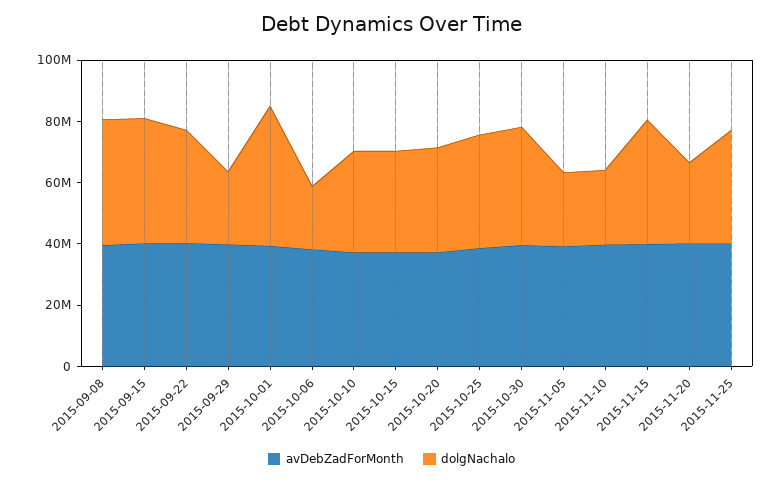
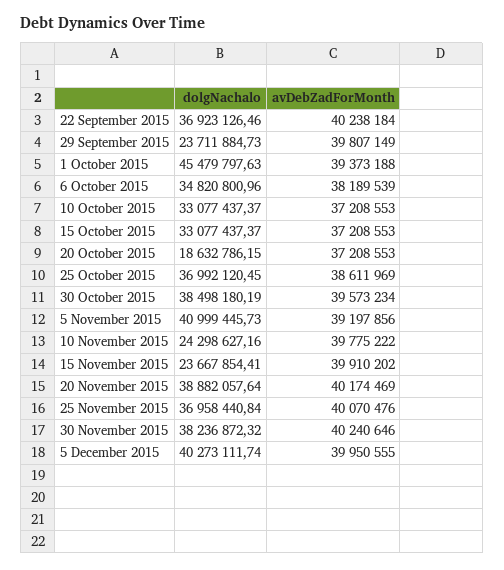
avDebZadForMonth, 2015-09-08: 40000000 -> none
dolgNachalo, 2015-09-08: 40000000 -> none
avDebZadForMonth, 2015-09-15: 40000000 -> none
dolgNachalo, 2015-09-15: 40000000 -> none
dolgNachalo, 2015-10-06: 20000000 -> 34820800.96
dolgNachalo, 2015-10-20: 35000000 -> 18632786.15
dolgNachalo, 2015-11-05: 25000000 -> 40999445.73
dolgNachalo, 2015-11-15: 40000000 -> 23667854.41
dolgNachalo, 2015-11-20: 25000000 -> 38882057.64
dolgNachalo, 30 November 2015: none -> 38236872.32
avDebZadForMonth, 30 November 2015: none -> 40240646
dolgNachalo, 5 December 2015: none -> 40273111.74
avDebZadForMonth, 5 December 2015: none -> 39950555

